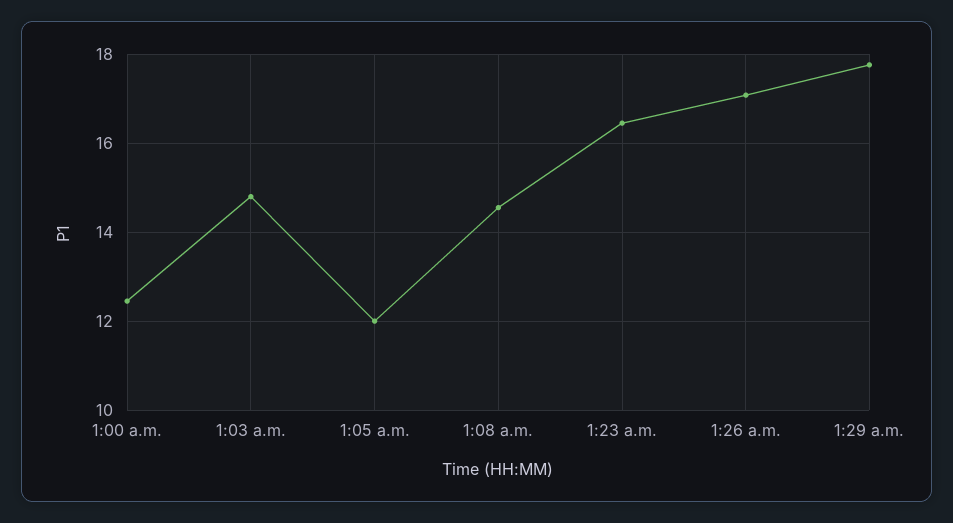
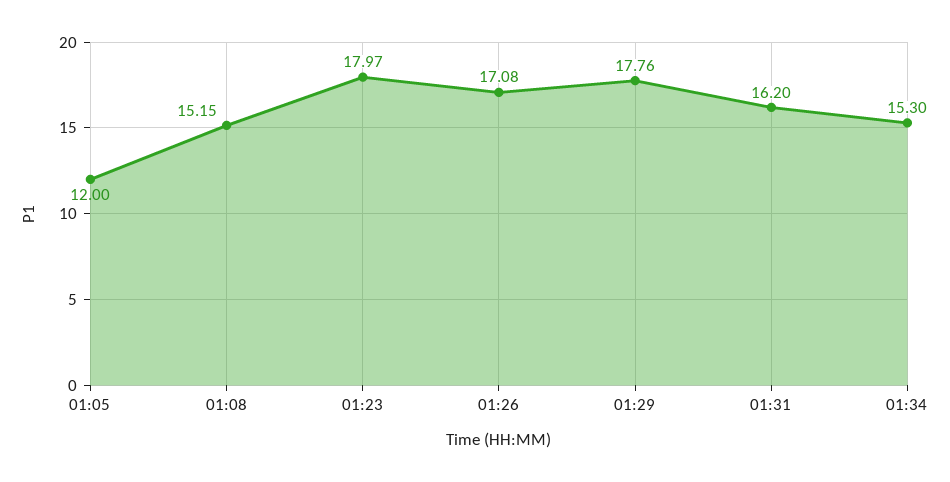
1:00 a.m.: 12.4 -> none
1:03 a.m.: 14.8 -> none
1:08 a.m.: 14.6 -> 15.15
1:23 a.m.: 16.4 -> 17.97
01:31: none -> 16.2
01:34: none -> 15.3

